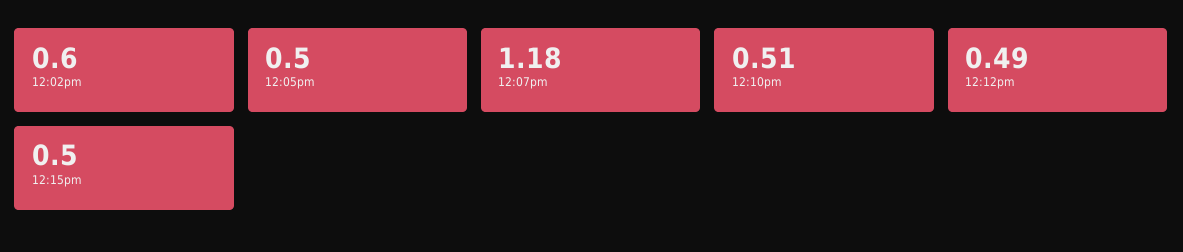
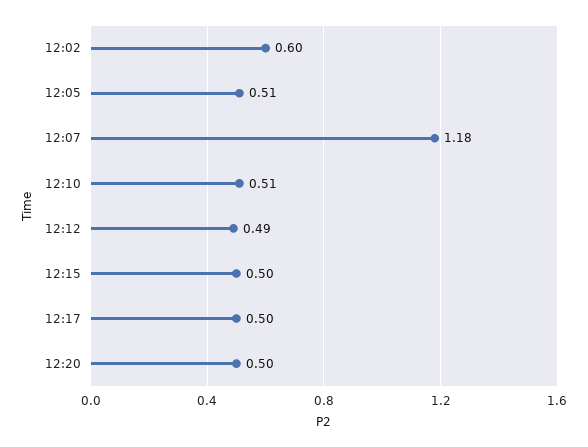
12:05pm: 0.5 -> 0.51
12:17: none -> 0.5
12:20: none -> 0.5

